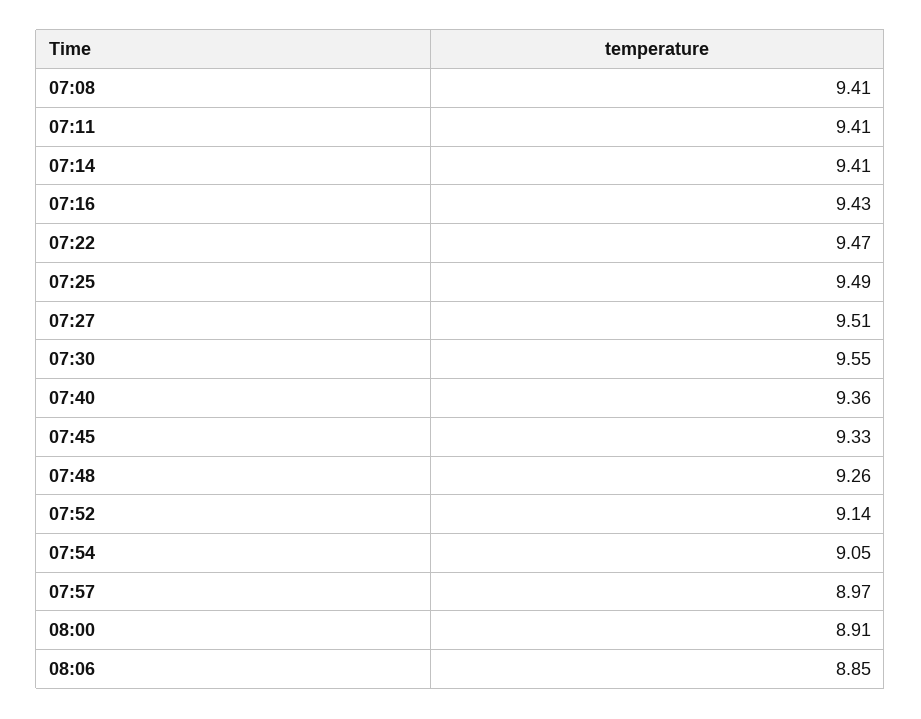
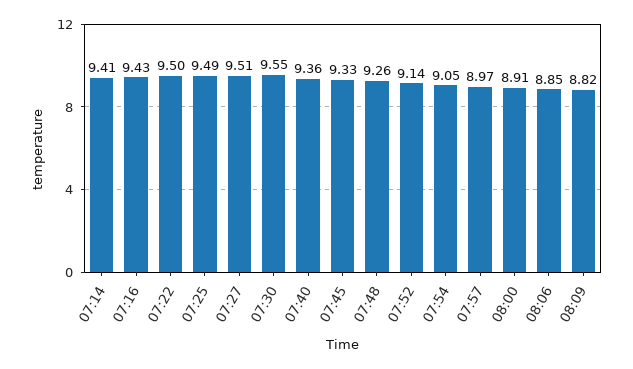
07:08: 9.41 -> none
07:11: 9.41 -> none
07:22: 9.47 -> 9.5
08:09: none -> 8.82

